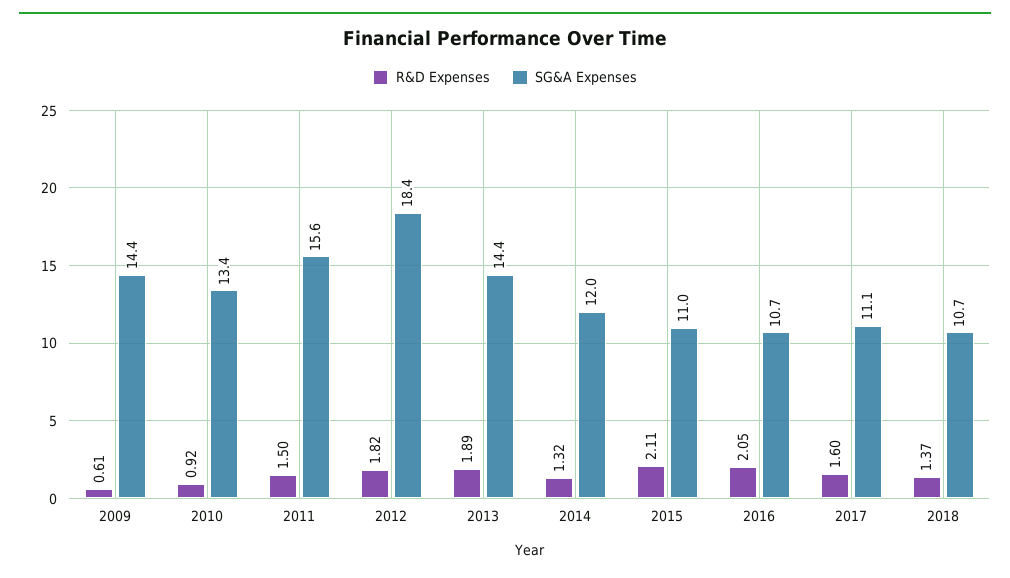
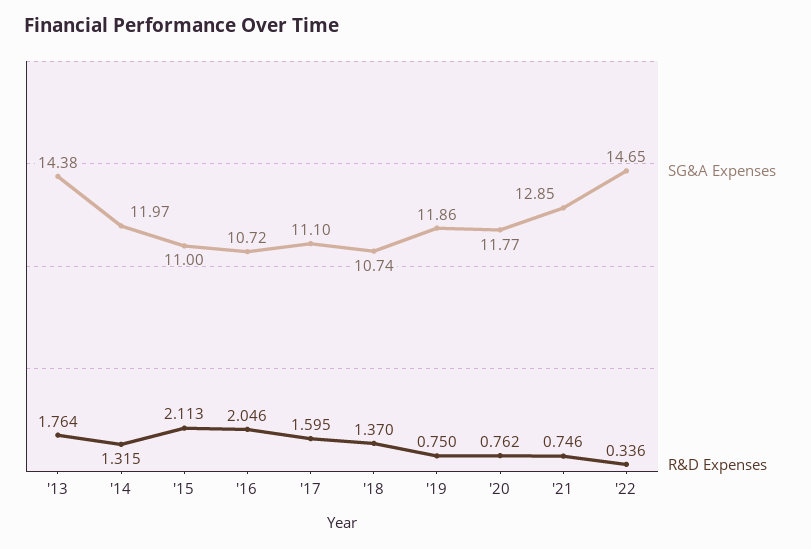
R&D Expenses, 2009: 0.61 -> none
SG&A Expenses, 2009: 14.4 -> none
R&D Expenses, 2010: 0.92 -> none
SG&A Expenses, 2010: 13.4 -> none
R&D Expenses, 2011: 1.5 -> none
SG&A Expenses, 2011: 15.6 -> none
R&D Expenses, 2012: 1.82 -> none
SG&A Expenses, 2012: 18.4 -> none
R&D Expenses, 2013: 1.89 -> 1.764
SG&A Expenses, '19: none -> 11.86
R&D Expenses, '19: none -> 0.75
SG&A Expenses, '20: none -> 11.77
R&D Expenses, '20: none -> 0.762
SG&A Expenses, '21: none -> 12.85
R&D Expenses, '21: none -> 0.746
SG&A Expenses, '22: none -> 14.65
R&D Expenses, '22: none -> 0.336

